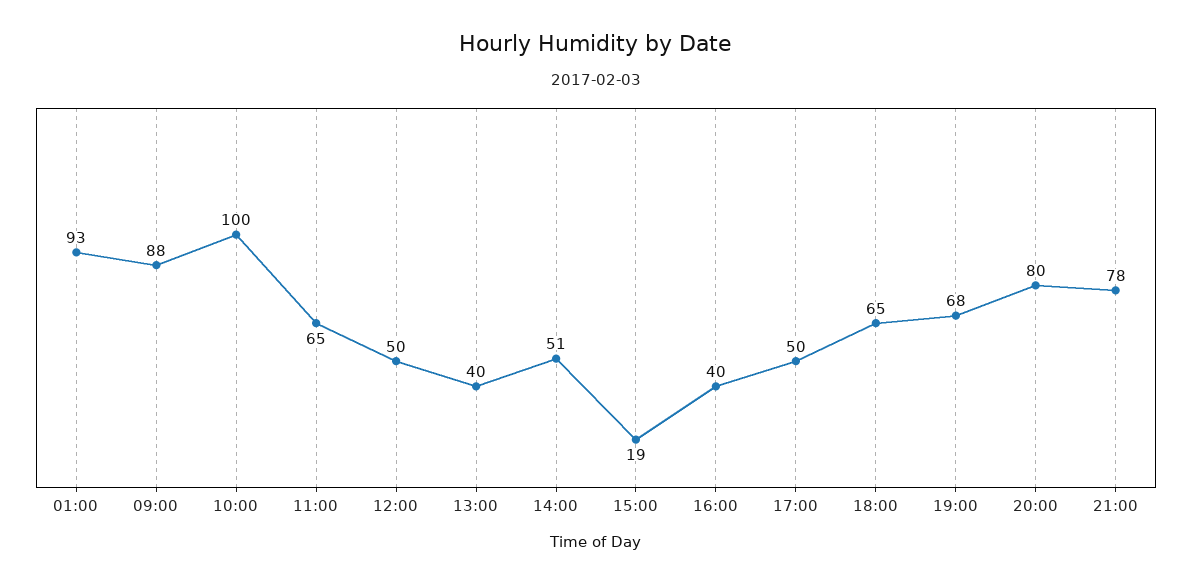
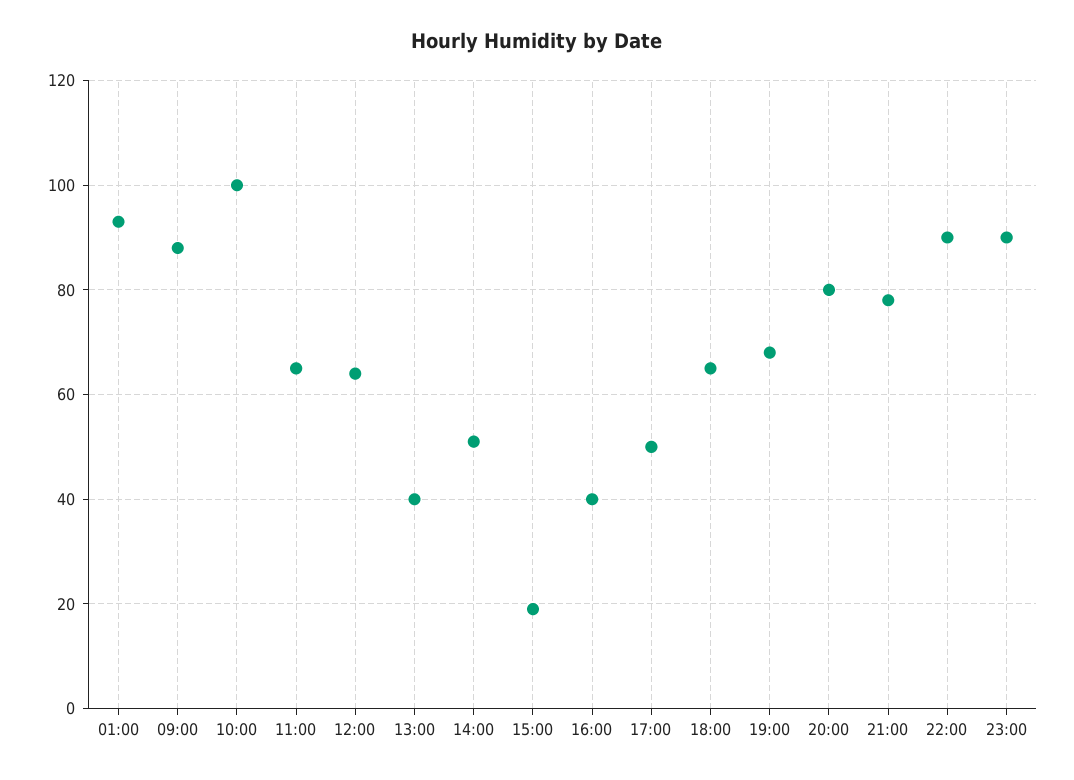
12:00: 50 -> 65
22:00: none -> 90
23:00: none -> 90

